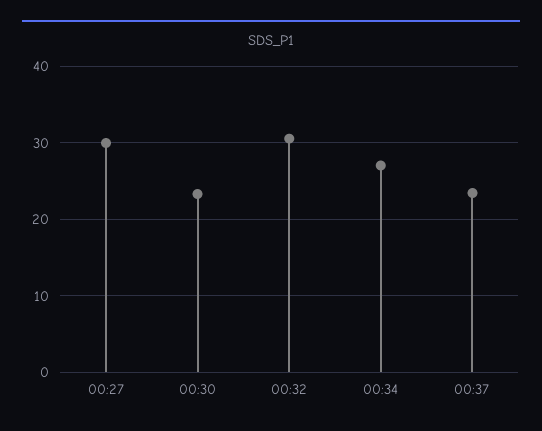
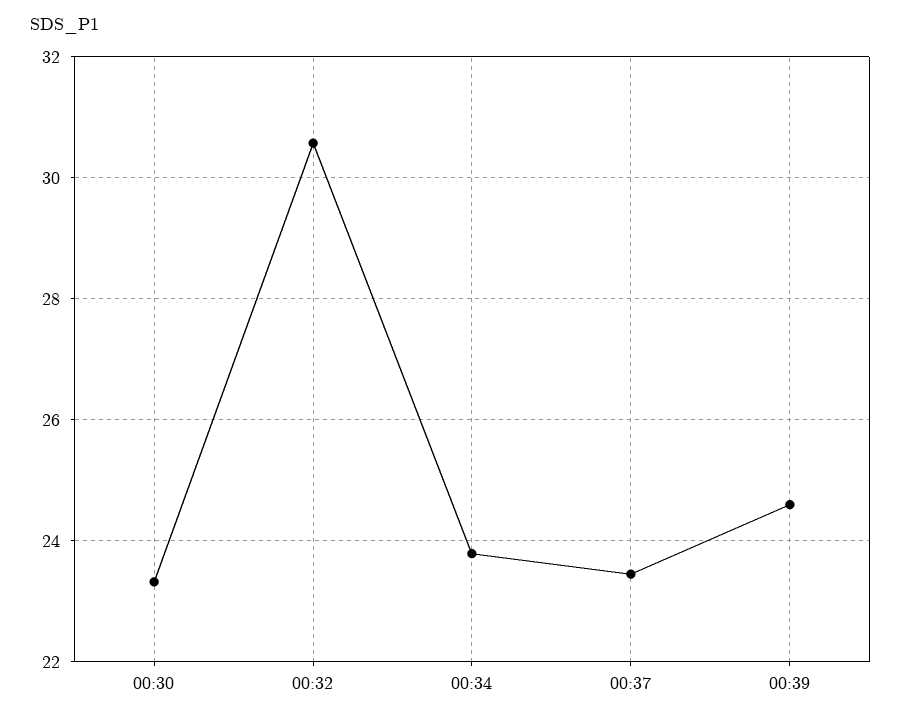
00:27: 30 -> none
00:34: 27 -> 23.8
00:39: none -> 24.6

